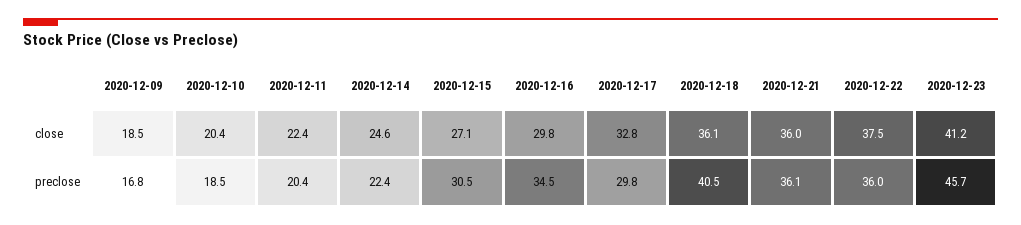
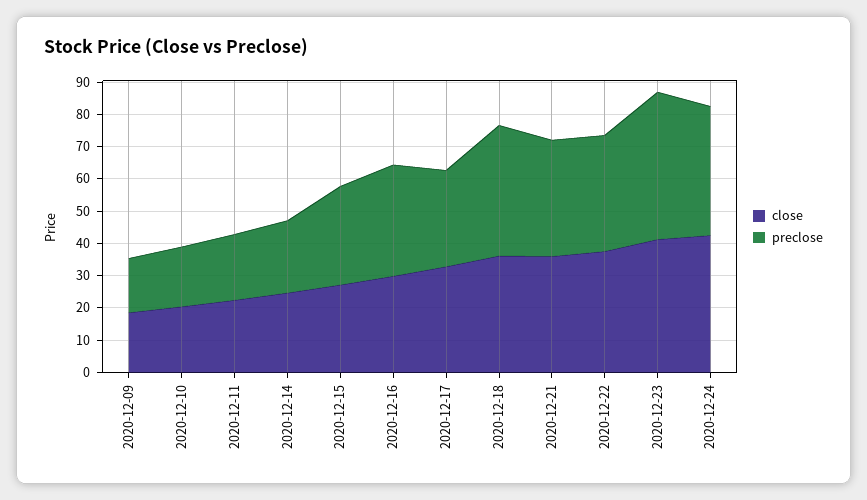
close, 2020-12-24: none -> 42.5
preclose, 2020-12-24: none -> 40

